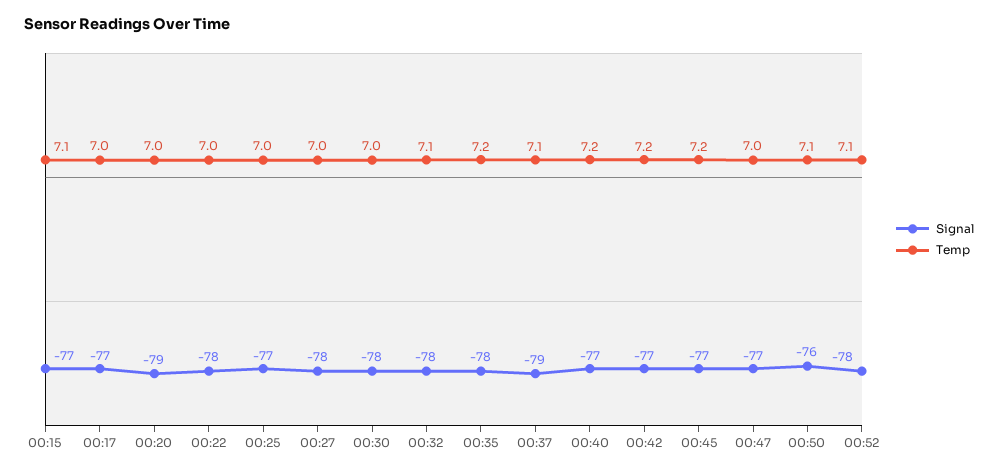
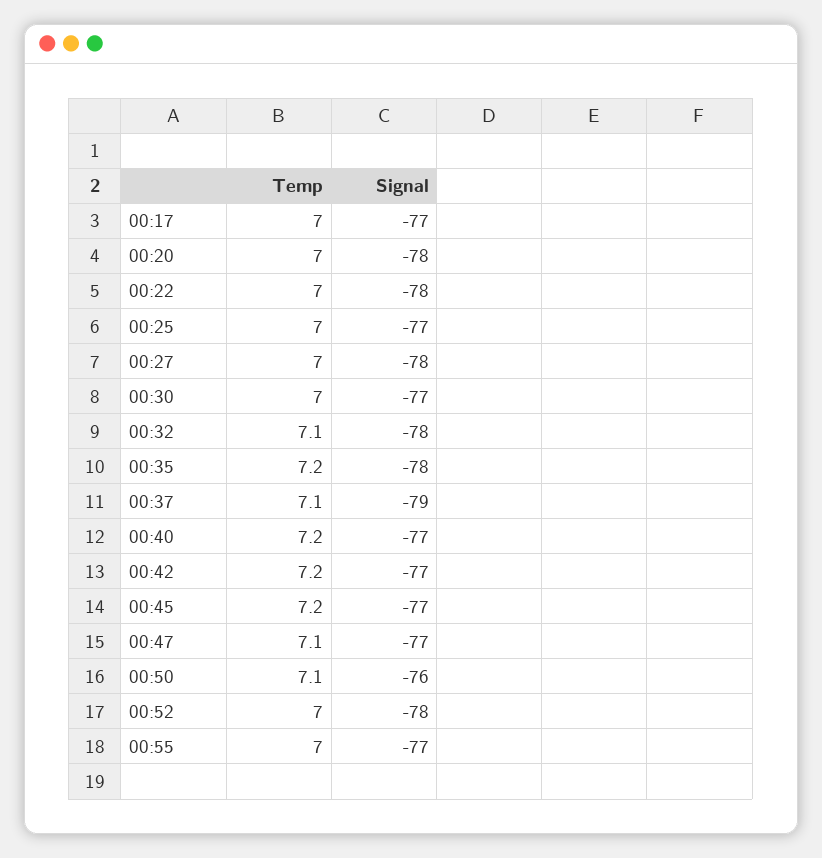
Signal, 00:15: -77 -> none
Temp, 00:15: 7.1 -> none
Signal, 00:20: -79 -> -78
Signal, 00:30: -78 -> -77
Temp, 00:47: 7 -> 7.1
Temp, 00:52: 7.1 -> 7
Temp, 00:55: none -> 7
Signal, 00:55: none -> -77

